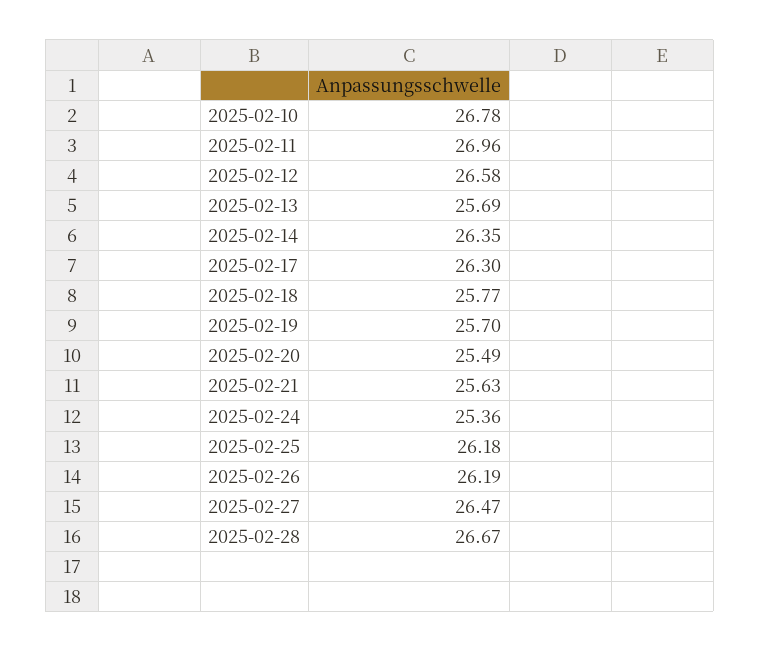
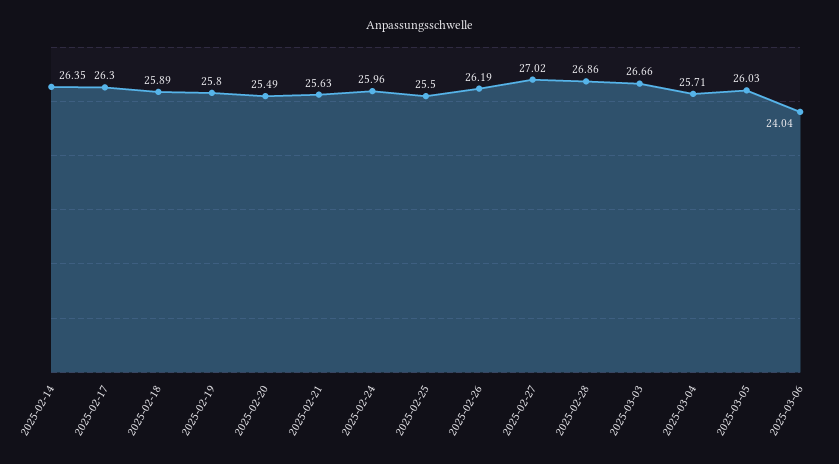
2025-02-10: 26.78 -> none
2025-02-11: 26.96 -> none
2025-02-12: 26.58 -> none
2025-02-13: 25.69 -> none
2025-02-18: 25.77 -> 25.89
2025-02-19: 25.7 -> 25.8
2025-02-24: 25.36 -> 25.96
2025-02-25: 26.18 -> 25.5
2025-02-27: 26.47 -> 27.02
2025-02-28: 26.67 -> 26.86
2025-03-03: none -> 26.66
2025-03-04: none -> 25.71
2025-03-05: none -> 26.03
2025-03-06: none -> 24.04

